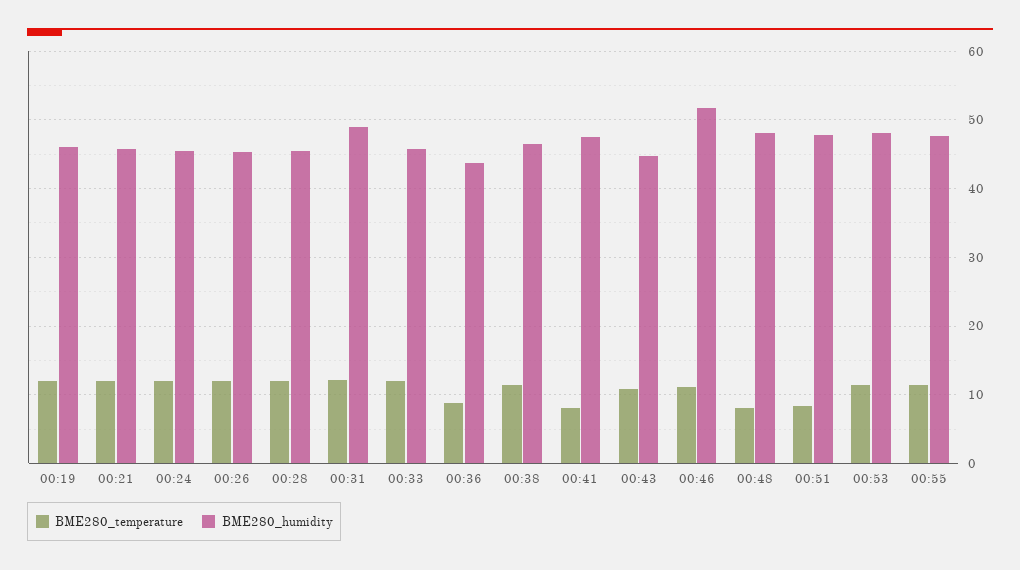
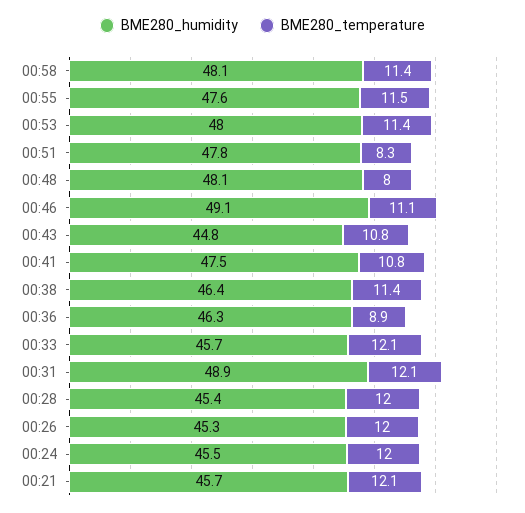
BME280_temperature, 00:19: 12 -> none
BME280_humidity, 00:19: 46 -> none
BME280_humidity, 00:36: 44 -> 46.3
BME280_temperature, 00:41: 8 -> 10.8
BME280_humidity, 00:46: 52 -> 49.1
BME280_humidity, 00:58: none -> 48.1
BME280_temperature, 00:58: none -> 11.4

